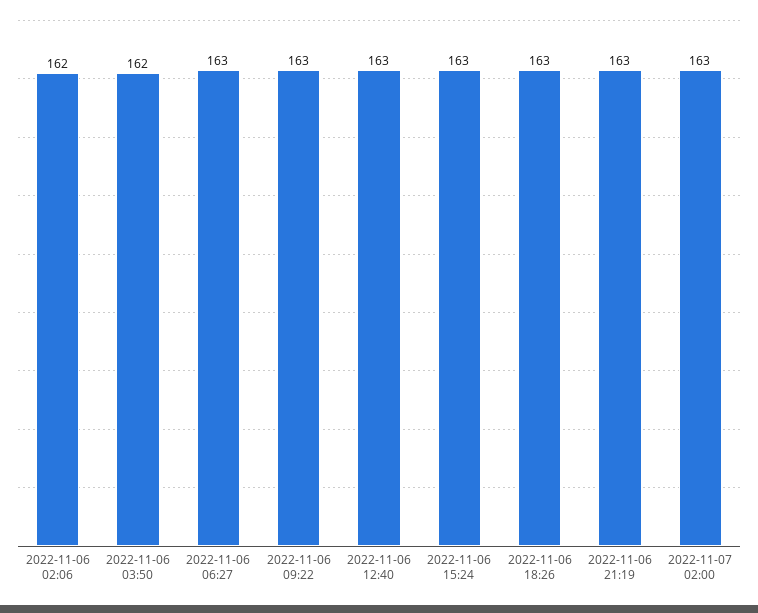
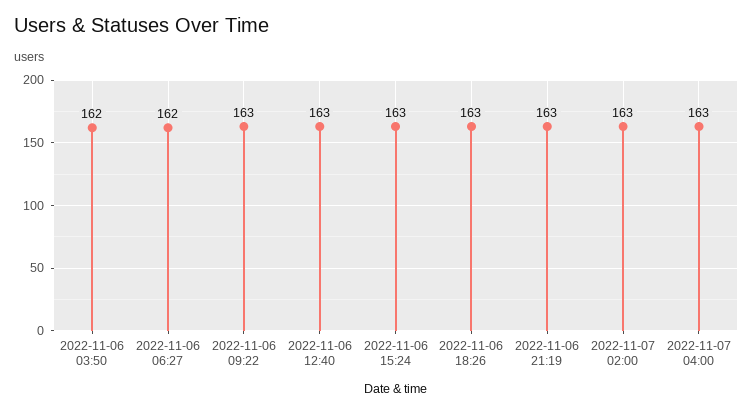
2022-11-06 02:06: 162 -> none
2022-11-06 06:27: 163 -> 162
2022-11-07 04:00: none -> 163

